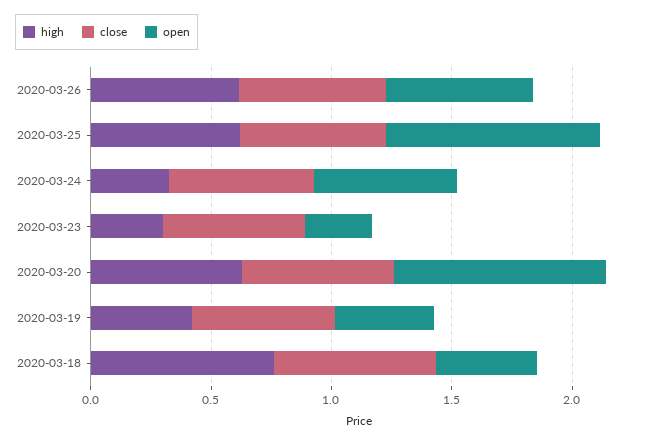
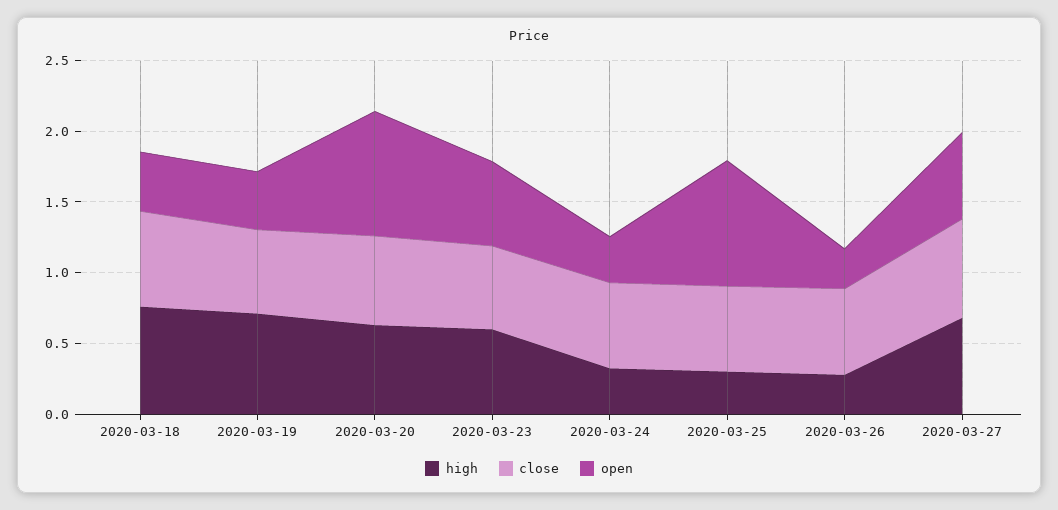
high, 2020-03-26: 0.6 -> 0.3
open, 2020-03-26: 0.6 -> 0.3
high, 2020-03-25: 0.6 -> 0.3
open, 2020-03-24: 0.6 -> 0.3
high, 2020-03-23: 0.3 -> 0.6
open, 2020-03-23: 0.3 -> 0.6
high, 2020-03-19: 0.4 -> 0.7
high, 2020-03-27: none -> 0.7
close, 2020-03-27: none -> 0.7
open, 2020-03-27: none -> 0.6

